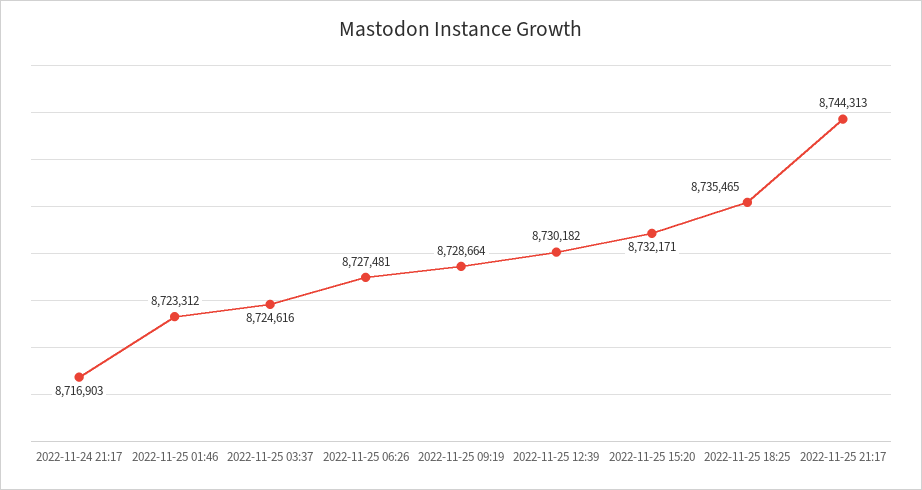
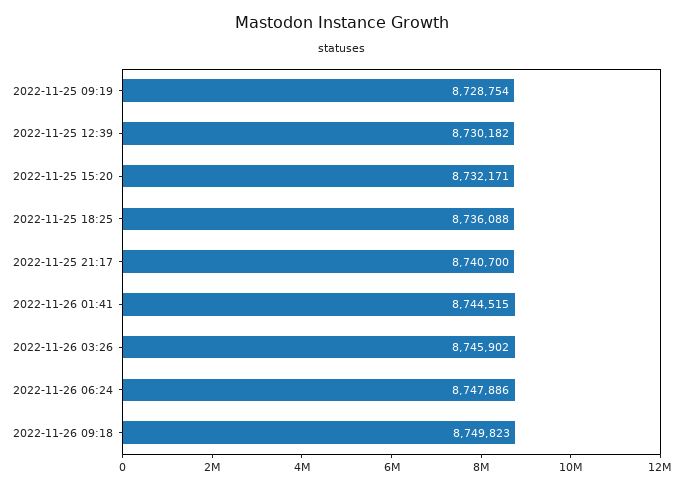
2022-11-24 21:17: 8716903 -> none
2022-11-25 01:46: 8723312 -> none
2022-11-25 03:37: 8724616 -> none
2022-11-25 06:26: 8727481 -> none
2022-11-25 09:19: 8728664 -> 8728754
2022-11-25 18:25: 8735465 -> 8736088
2022-11-25 21:17: 8744313 -> 8740700
2022-11-26 01:41: none -> 8744515
2022-11-26 03:26: none -> 8745902
2022-11-26 06:24: none -> 8747886
2022-11-26 09:18: none -> 8749823

